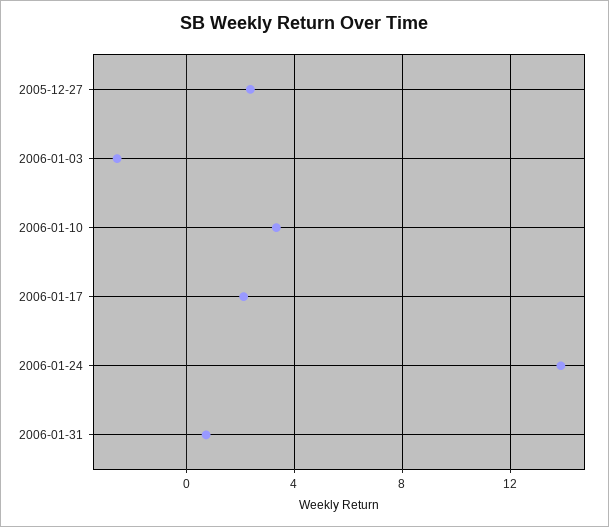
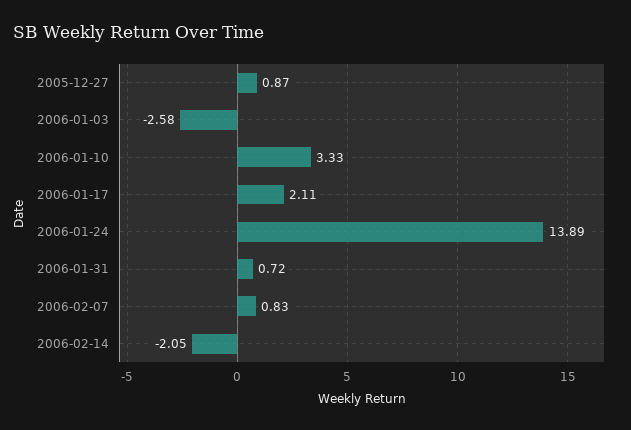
2005-12-27: 2.5 -> 0.87
2006-02-07: none -> 0.83
2006-02-14: none -> -2.05

